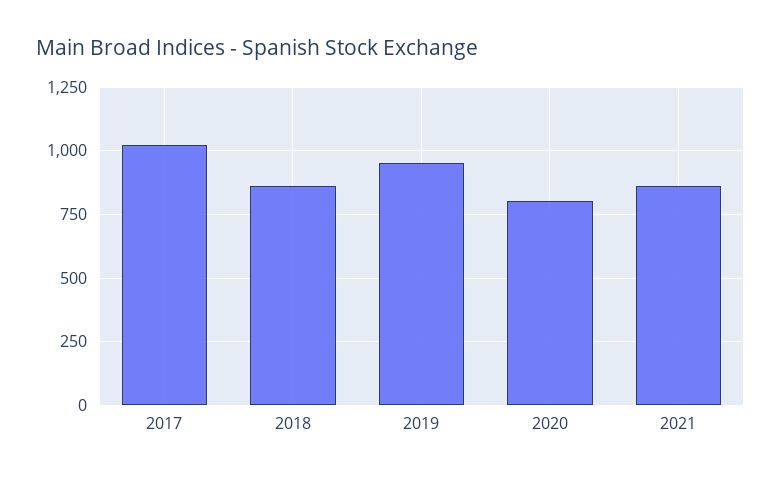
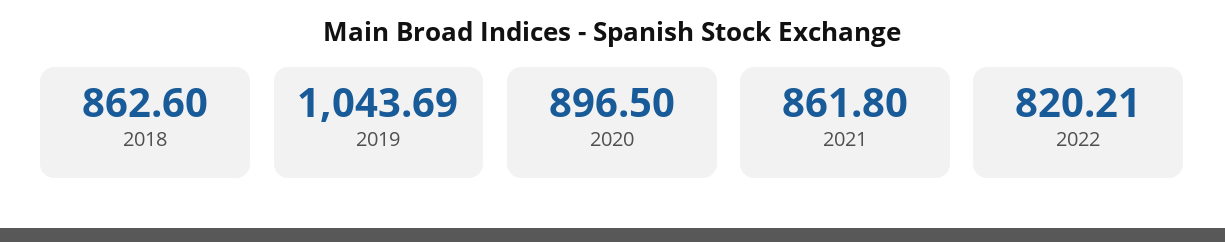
2017: 1025 -> none
2019: 950 -> 1043.69
2020: 800 -> 896.5
2022: none -> 820.21

